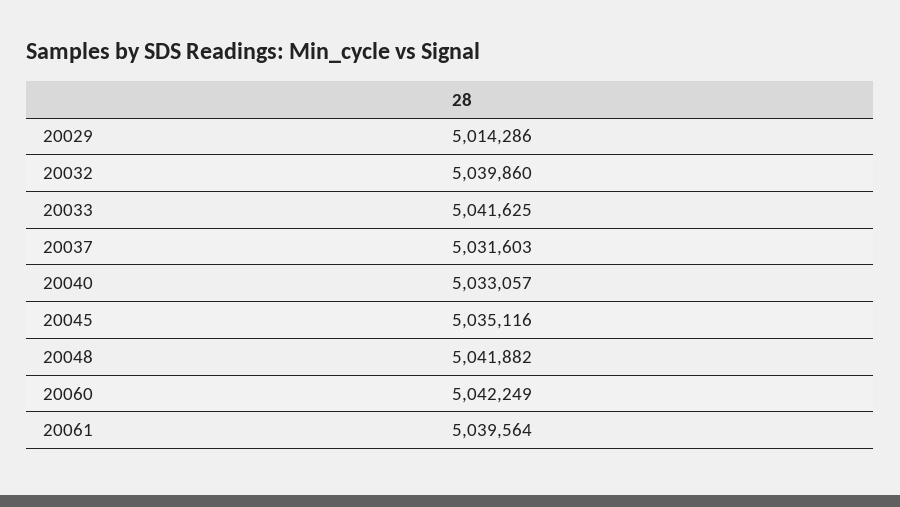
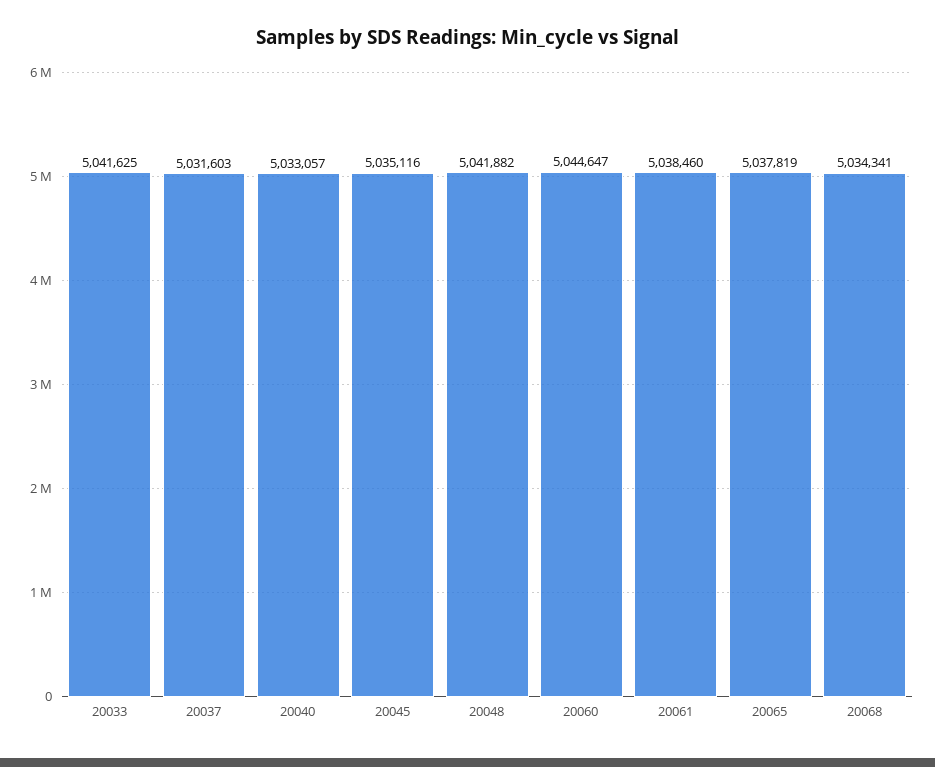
20029: 5014286 -> none
20032: 5039860 -> none
20060: 5042249 -> 5044647
20061: 5039564 -> 5038460
20065: none -> 5037819
20068: none -> 5034341

